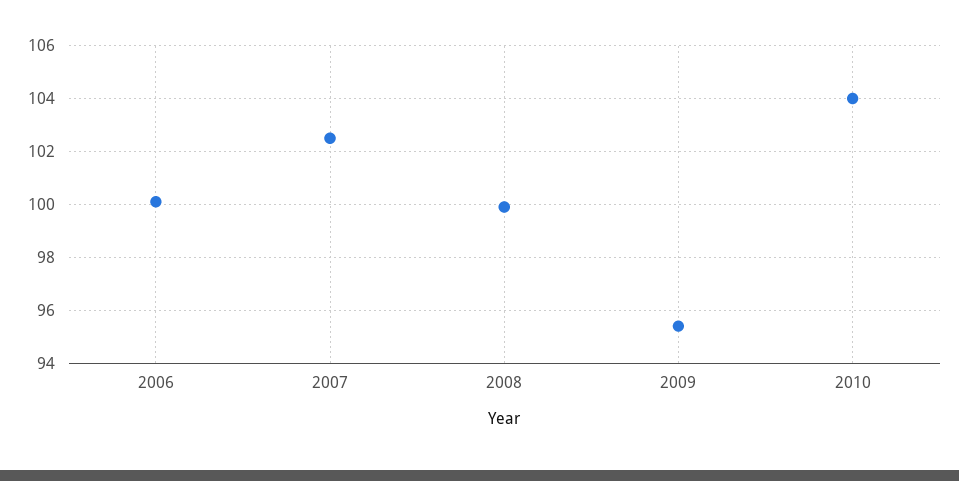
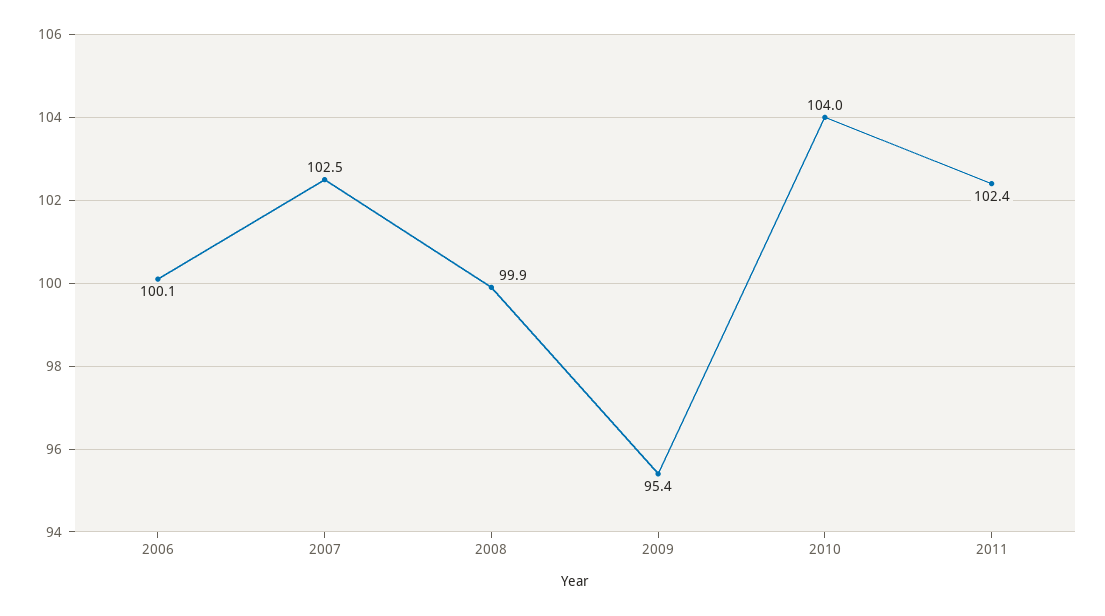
2011: none -> 102.4

